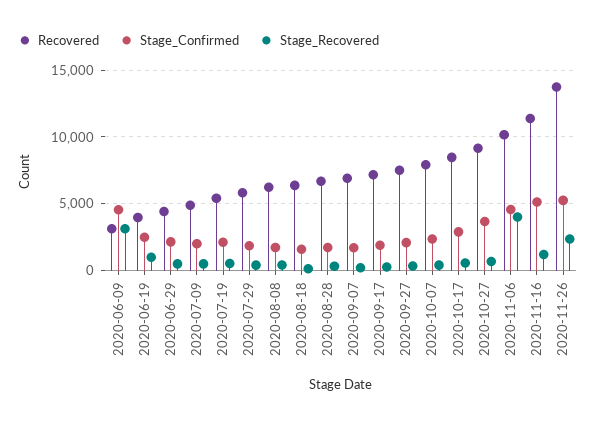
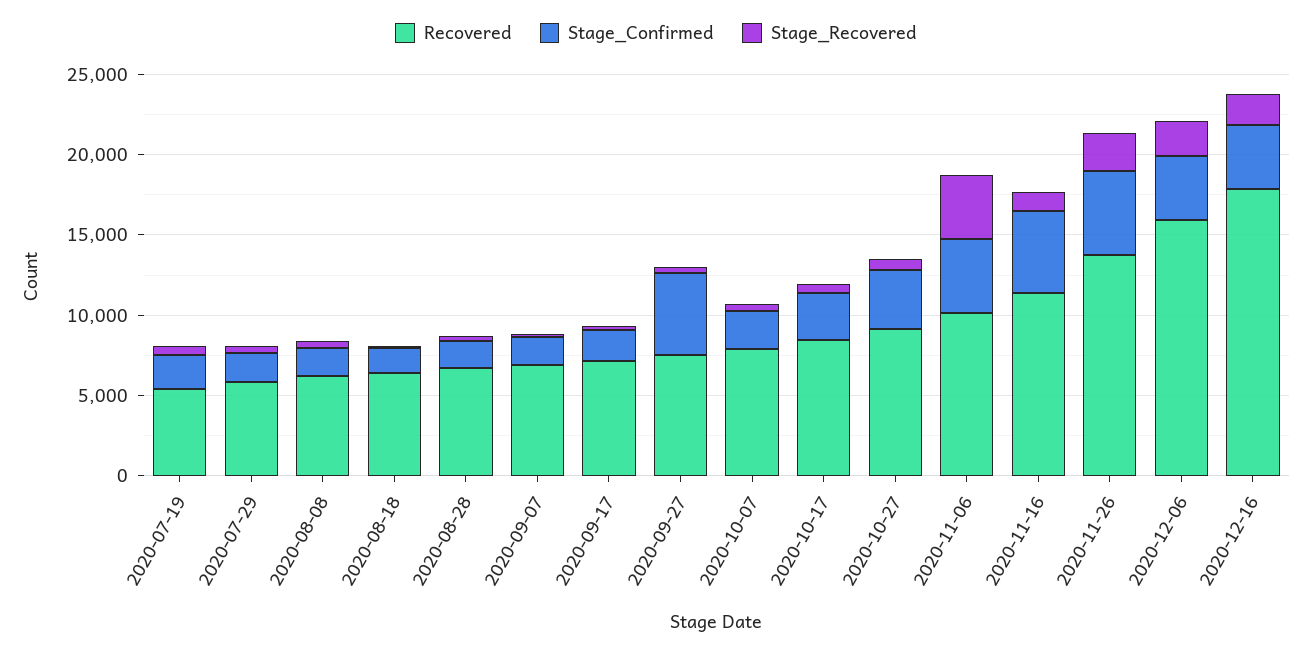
Recovered, 2020-06-09: 3000 -> none
Stage_Confirmed, 2020-06-09: 4500 -> none
Stage_Recovered, 2020-06-09: 3000 -> none
Recovered, 2020-06-19: 4000 -> none
Stage_Confirmed, 2020-06-19: 2500 -> none
Stage_Recovered, 2020-06-19: 1000 -> none
Recovered, 2020-06-29: 4500 -> none
Stage_Confirmed, 2020-06-29: 2000 -> none
Stage_Recovered, 2020-06-29: 500 -> none
Recovered, 2020-07-09: 5000 -> none
Stage_Confirmed, 2020-07-09: 2000 -> none
Stage_Recovered, 2020-07-09: 500 -> none
Stage_Confirmed, 2020-09-27: 2000 -> 5000
Recovered, 2020-12-06: none -> 16000
Stage_Confirmed, 2020-12-06: none -> 4000
Stage_Recovered, 2020-12-06: none -> 2000
Recovered, 2020-12-16: none -> 18000
Stage_Confirmed, 2020-12-16: none -> 4000
Stage_Recovered, 2020-12-16: none -> 2000

